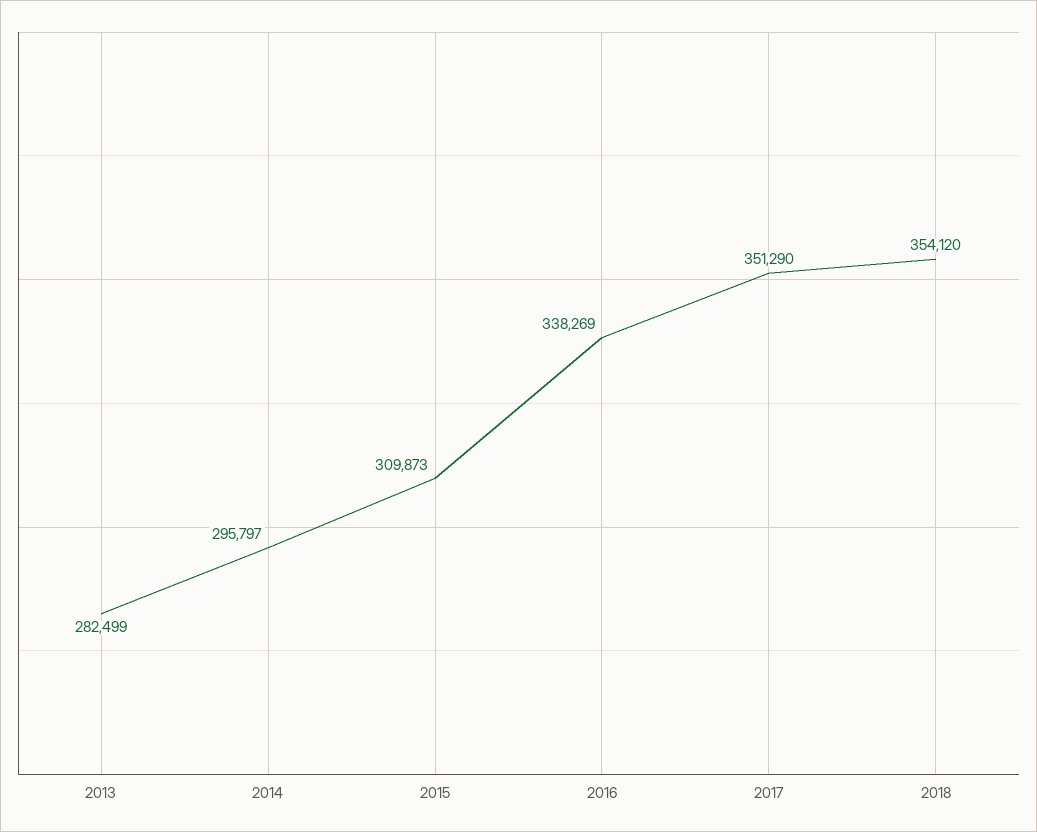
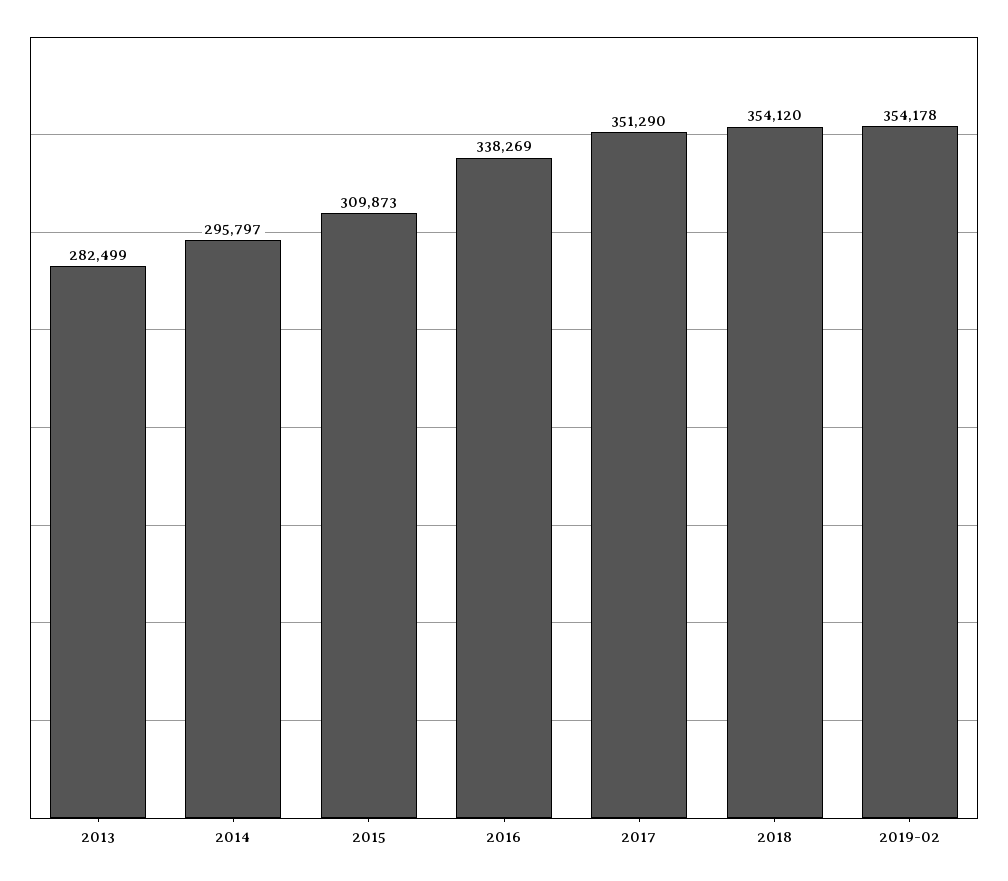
2019-02: none -> 354178

